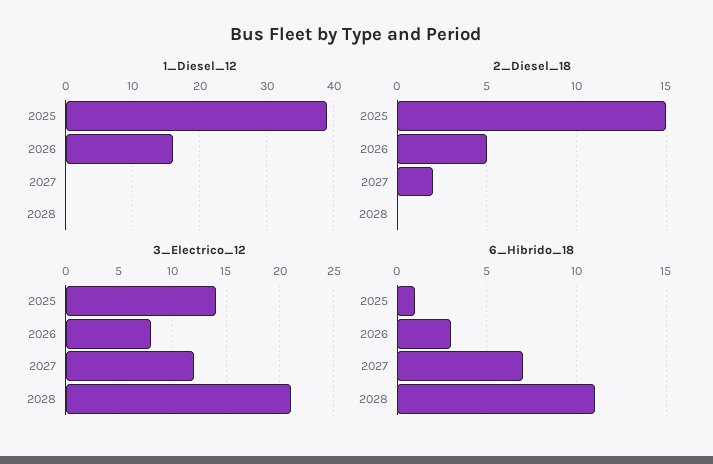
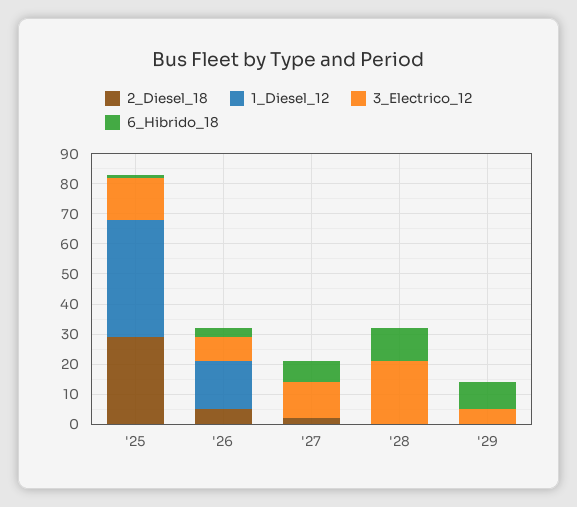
2_Diesel_18, 2025: 15 -> 30
2_Diesel_18, '29: none -> 0
1_Diesel_12, '29: none -> 0
3_Electrico_12, '29: none -> 5
6_Hibrido_18, '29: none -> 10

